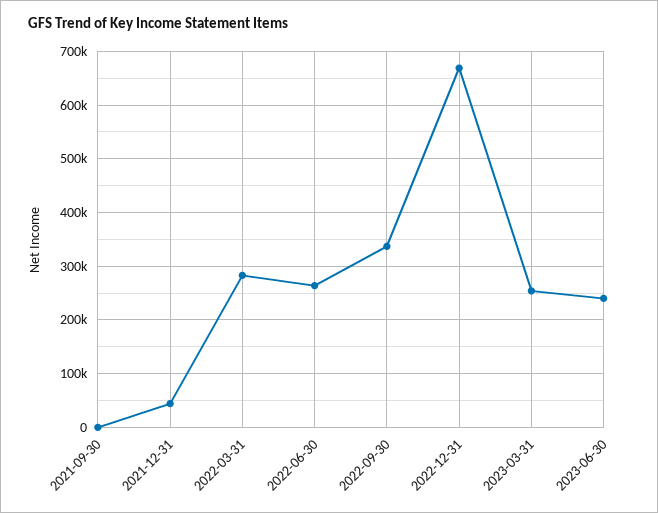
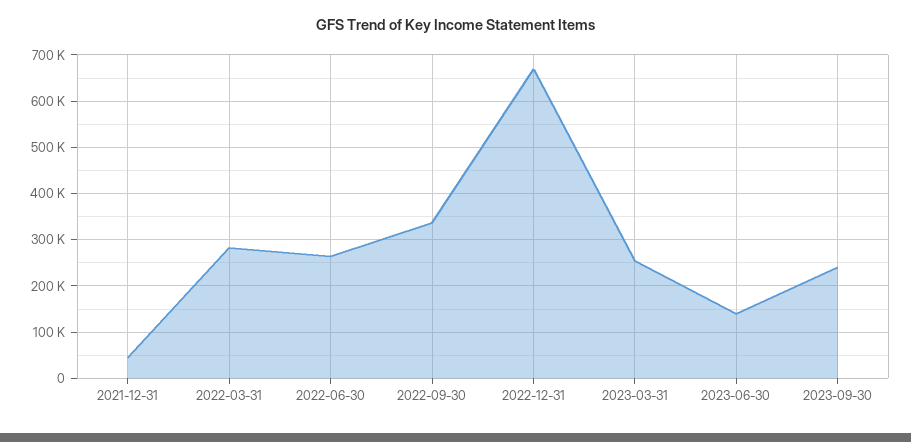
2021-09-30: 0 -> none
2023-06-30: 240000 -> 140000
2023-09-30: none -> 240000

